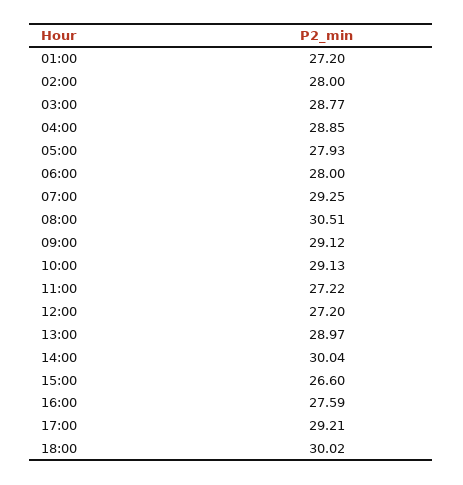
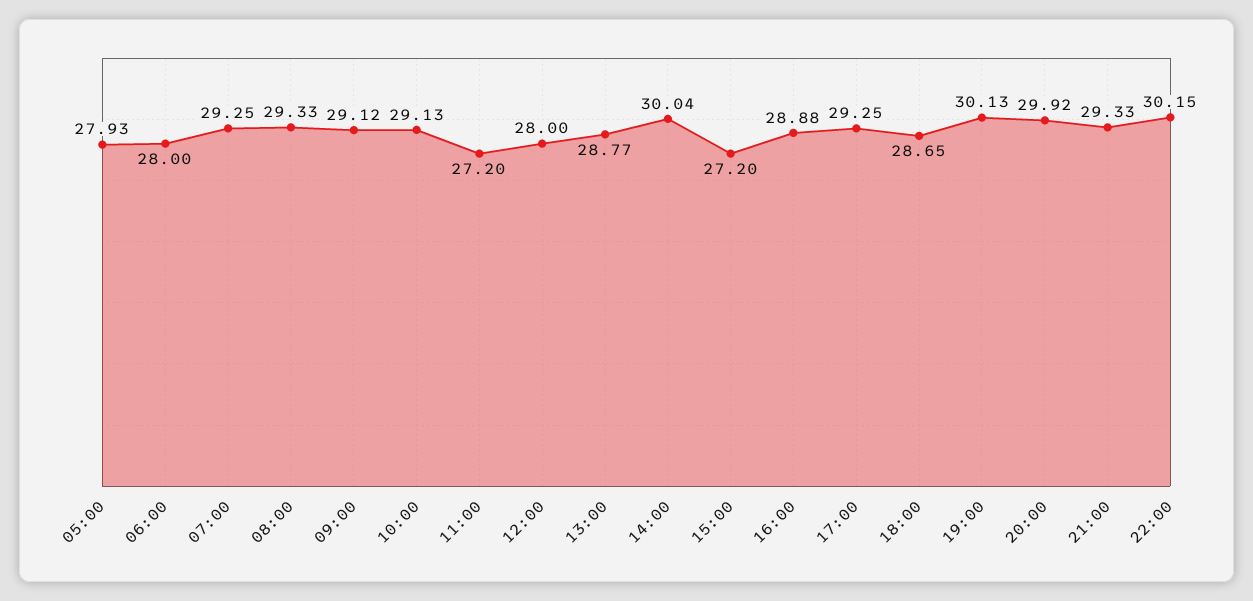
01:00: 27.2 -> none
02:00: 28 -> none
03:00: 28.77 -> none
04:00: 28.85 -> none
08:00: 30.51 -> 29.33
11:00: 27.22 -> 27.2
12:00: 27.2 -> 28
13:00: 28.97 -> 28.77
15:00: 26.6 -> 27.2
16:00: 27.59 -> 28.88
17:00: 29.21 -> 29.25
18:00: 30.02 -> 28.65
19:00: none -> 30.13
20:00: none -> 29.92
21:00: none -> 29.33
22:00: none -> 30.15

